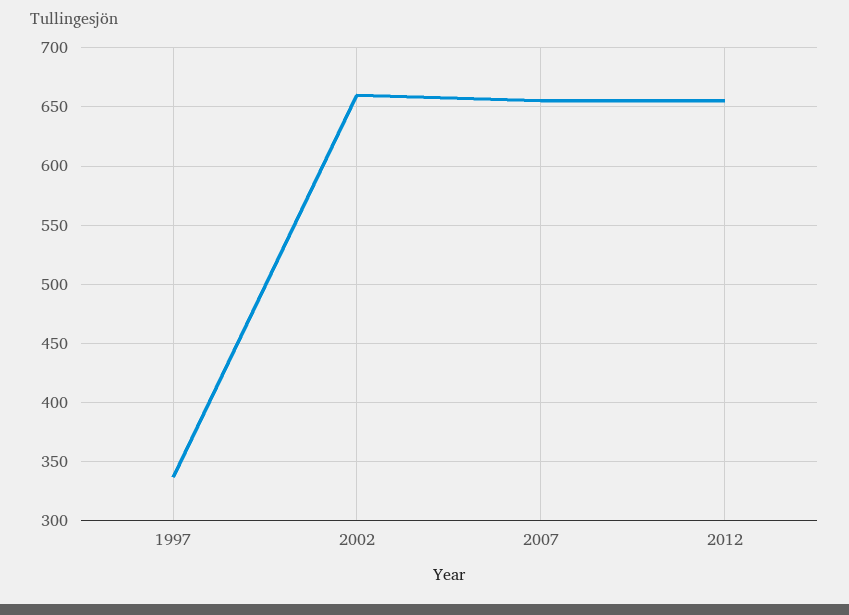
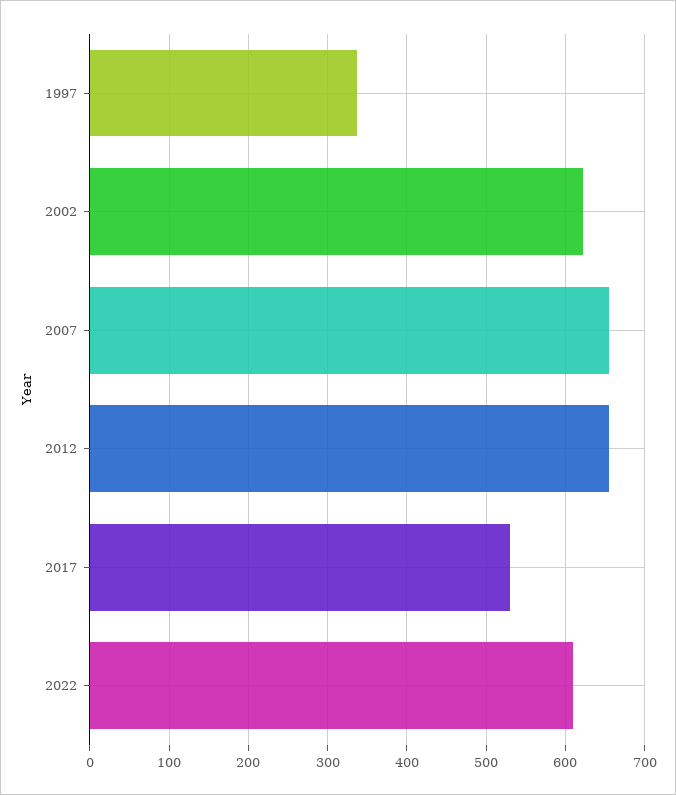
2002: 660 -> 620
2017: none -> 530
2022: none -> 610

